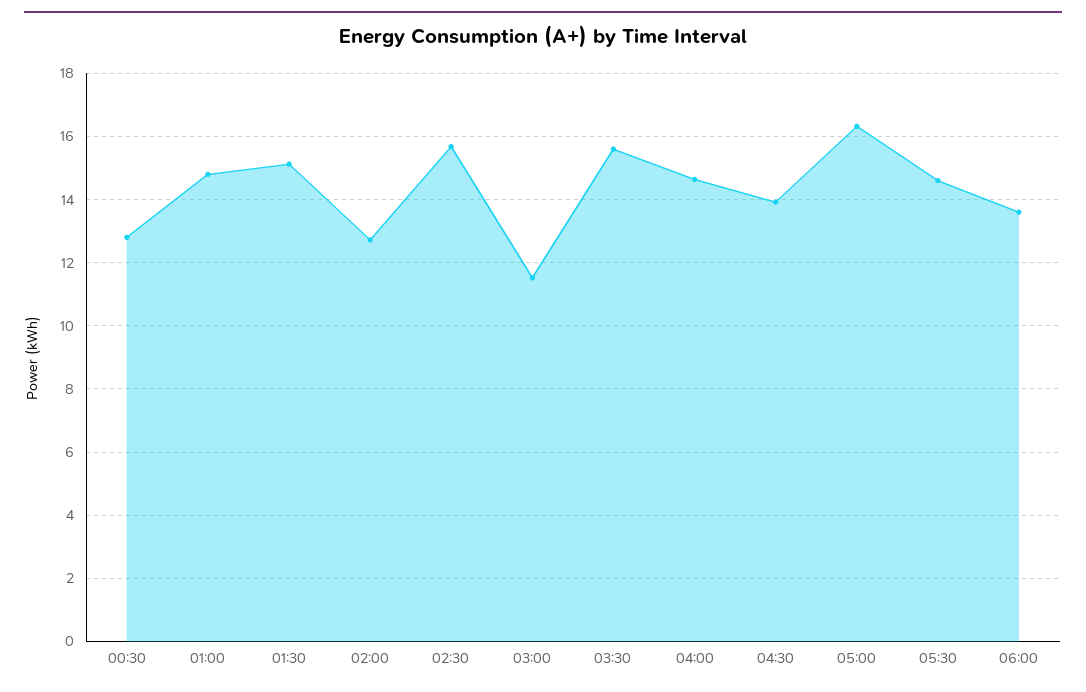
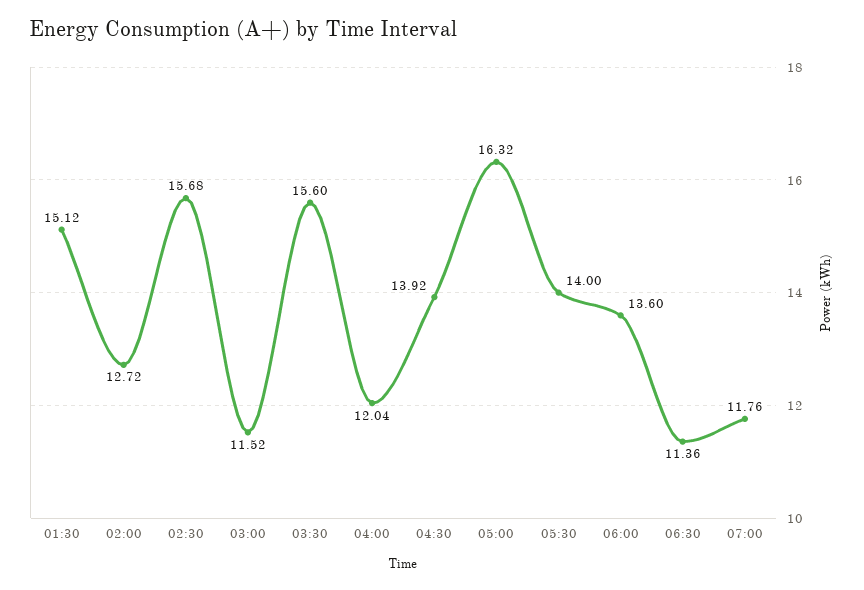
00:30: 12.8 -> none
01:00: 14.8 -> none
04:00: 14.6 -> 12.04
05:30: 14.6 -> 14
06:30: none -> 11.36
07:00: none -> 11.76

